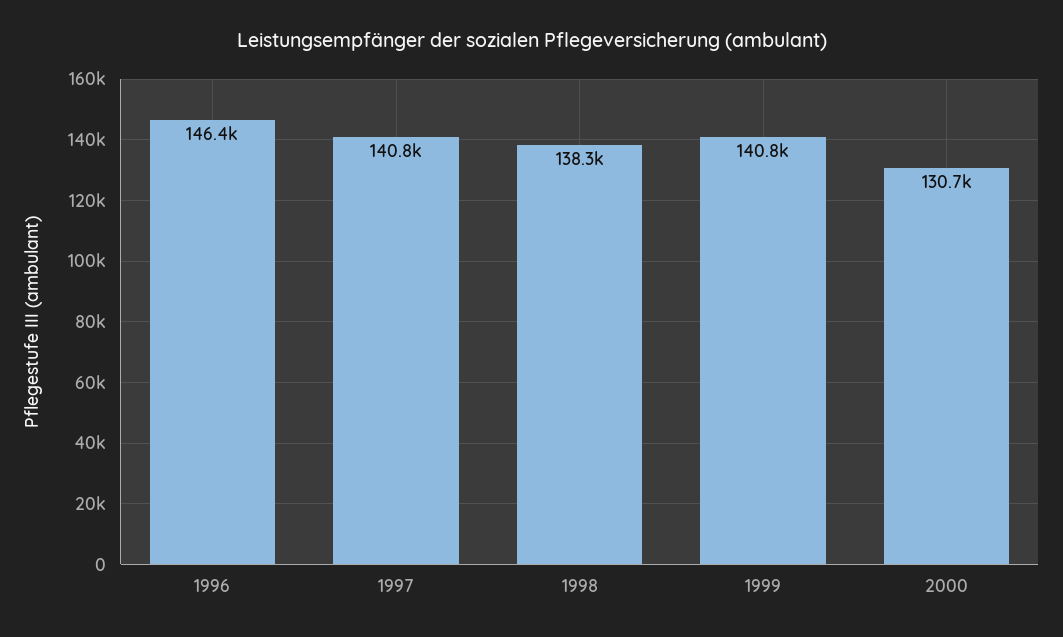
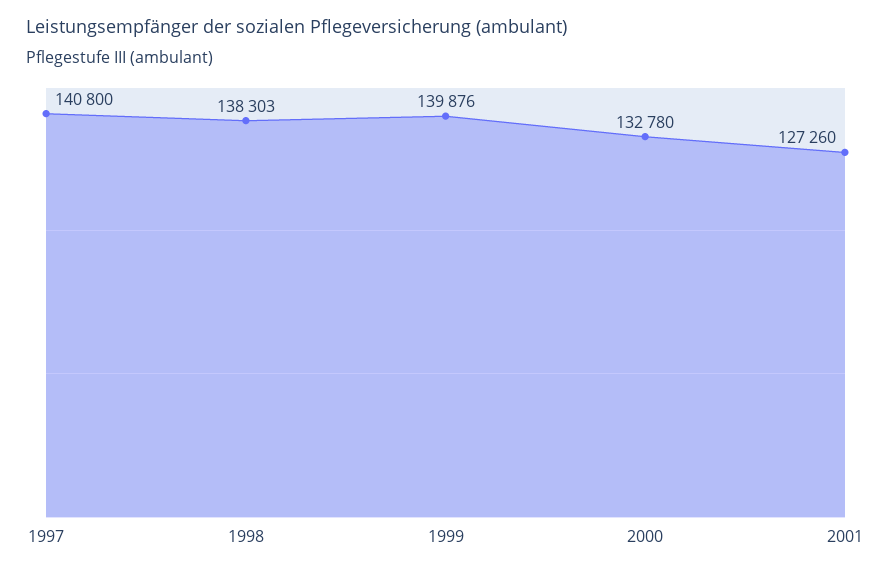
1996: 146400 -> none
1999: 140800 -> 139876
2000: 130700 -> 132780
2001: none -> 127260

